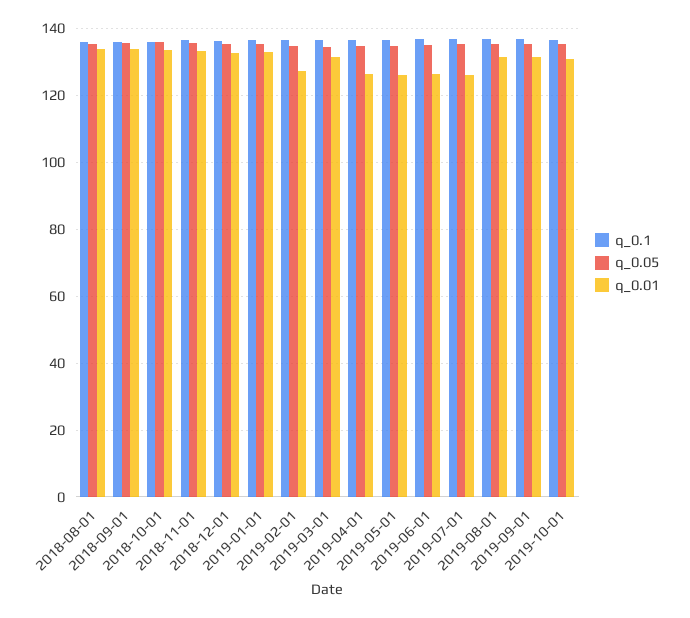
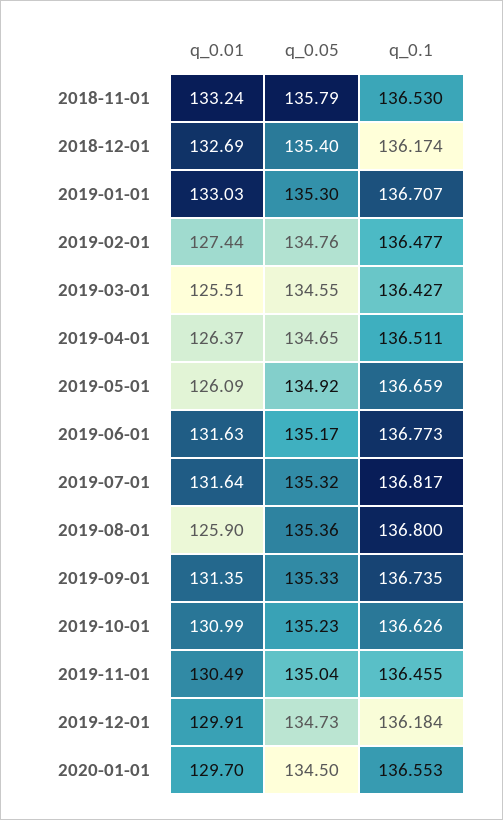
q_0.1, 2018-08-01: 136 -> none
q_0.05, 2018-08-01: 136 -> none
q_0.01, 2018-08-01: 134 -> none
q_0.1, 2018-09-01: 136 -> none
q_0.05, 2018-09-01: 136 -> none
q_0.01, 2018-09-01: 134 -> none
q_0.1, 2018-10-01: 136 -> none
q_0.05, 2018-10-01: 136 -> none
q_0.01, 2018-10-01: 134 -> none
q_0.01, 2019-03-01: 132 -> 125.51
q_0.01, 2019-06-01: 126 -> 131.63
q_0.01, 2019-07-01: 126 -> 131.64
q_0.01, 2019-08-01: 132 -> 125.9
q_0.01, 2019-11-01: none -> 130.49
q_0.05, 2019-11-01: none -> 135.04
q_0.1, 2019-11-01: none -> 136.455
q_0.01, 2019-12-01: none -> 129.91
q_0.05, 2019-12-01: none -> 134.73
q_0.1, 2019-12-01: none -> 136.184
q_0.01, 2020-01-01: none -> 129.7
q_0.05, 2020-01-01: none -> 134.5
q_0.1, 2020-01-01: none -> 136.553

